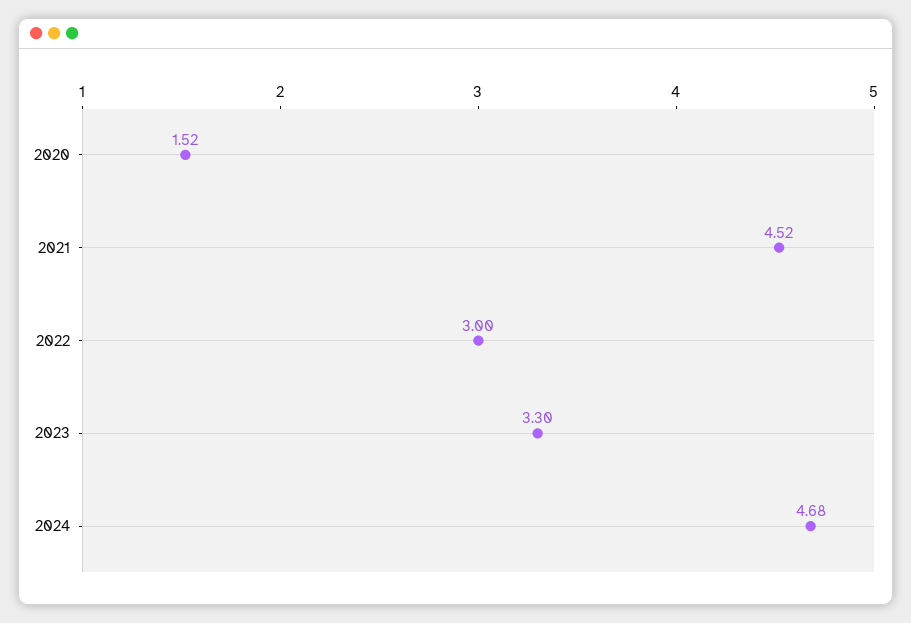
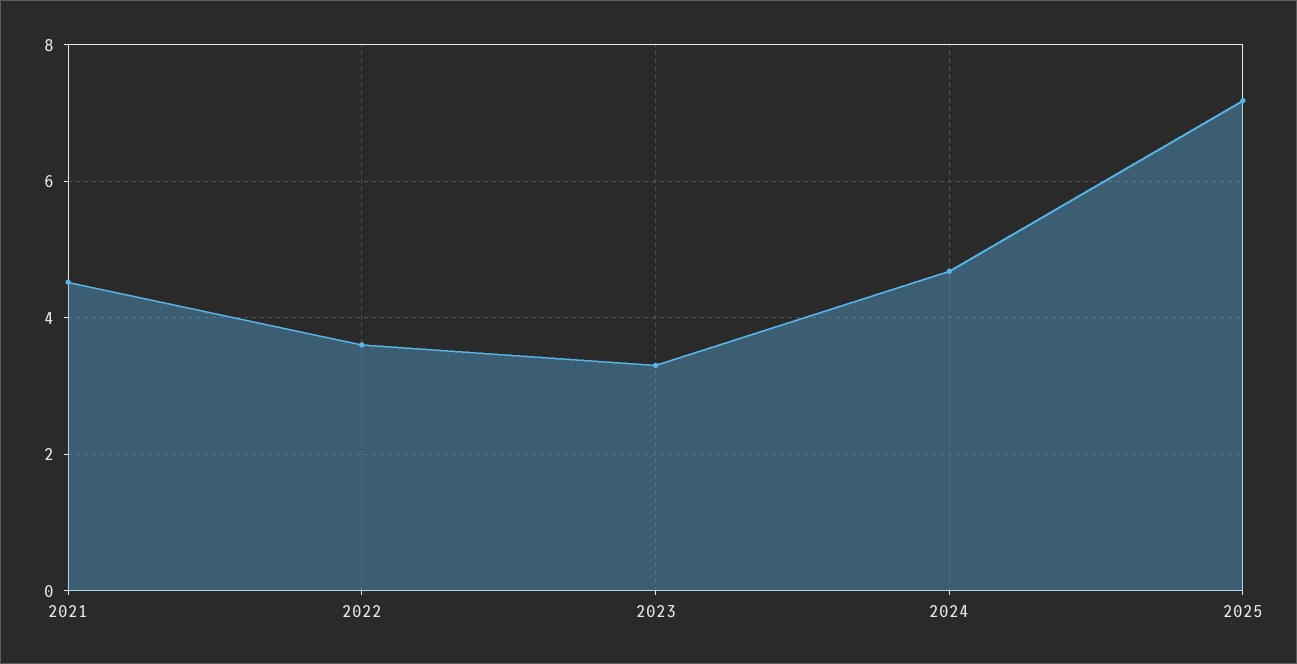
2020: 1.52 -> none
2022: 3 -> 3.6
2025: none -> 7.2

